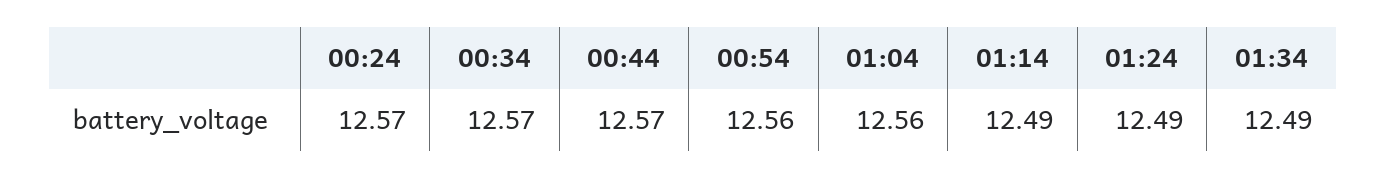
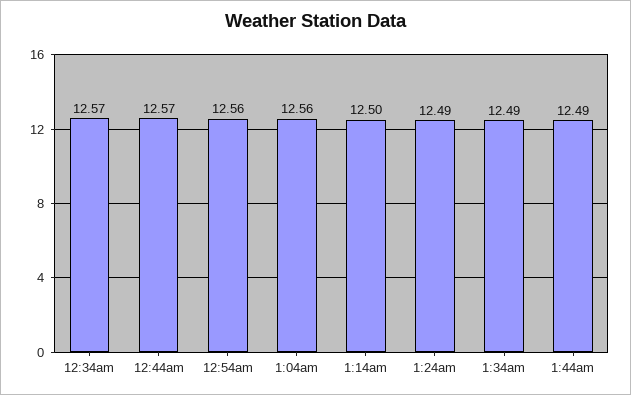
00:24: 12.57 -> none
01:14: 12.49 -> 12.5
1:44am: none -> 12.49

